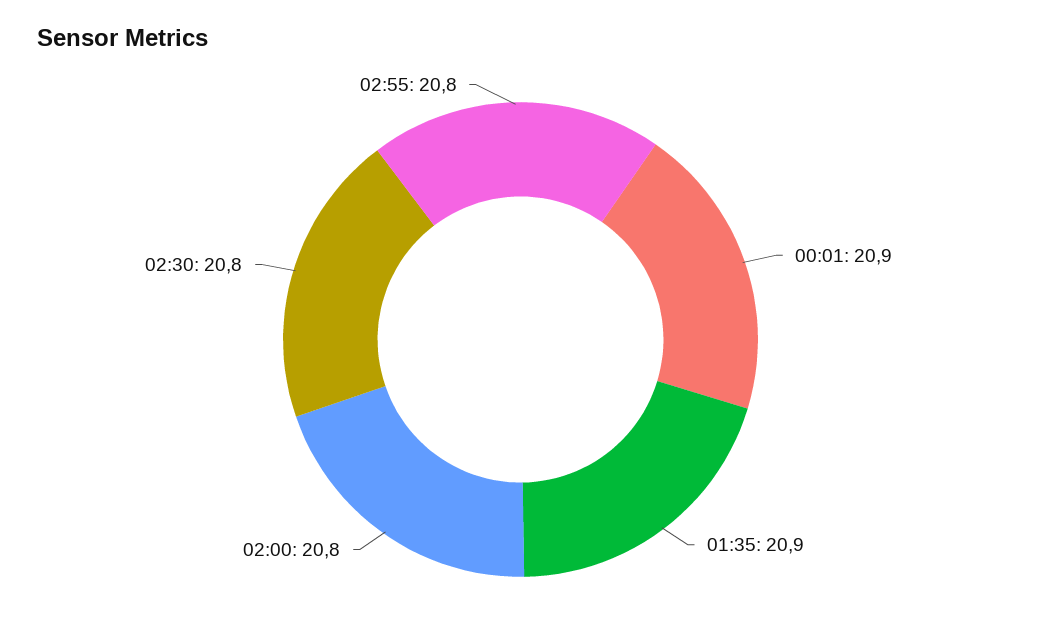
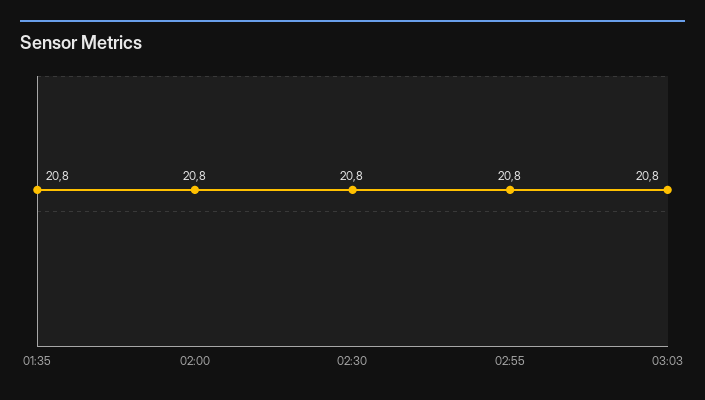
00:01: 20.9 -> none
01:35: 20.9 -> 20.8
03:03: none -> 20.8

